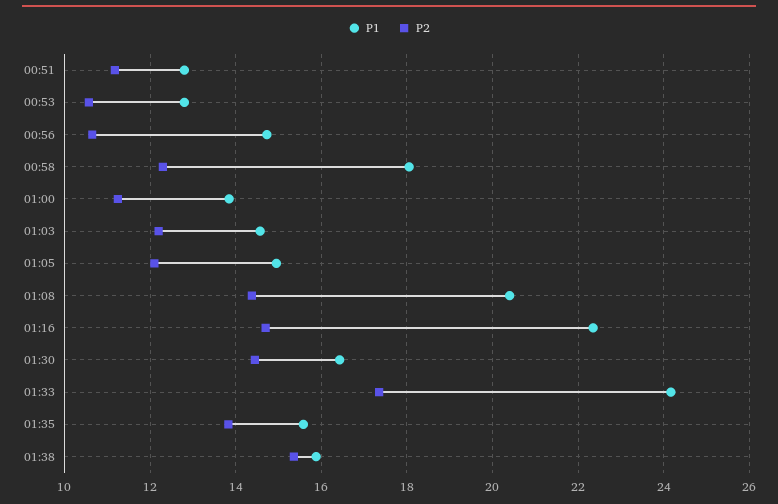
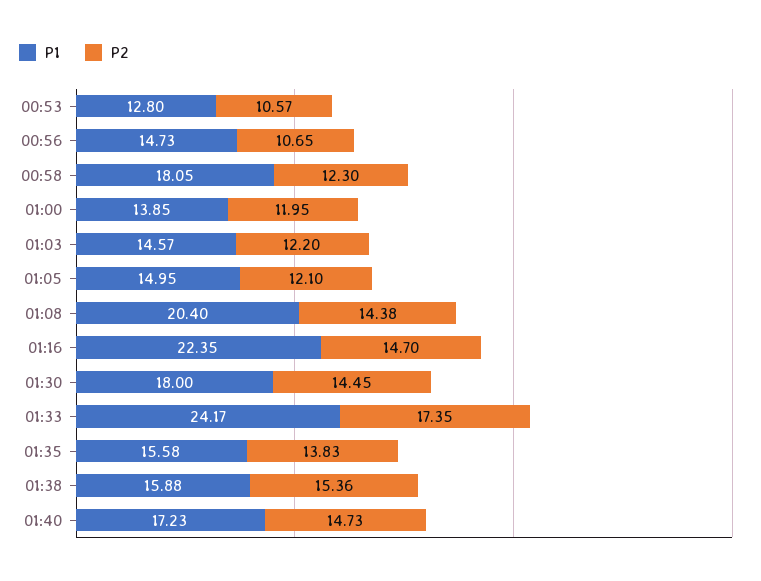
P1, 00:51: 12.8 -> none
P2, 00:51: 11.2 -> none
P2, 01:00: 11.2 -> 11.95
P1, 01:30: 16.4 -> 18
P1, 01:40: none -> 17.23
P2, 01:40: none -> 14.73

